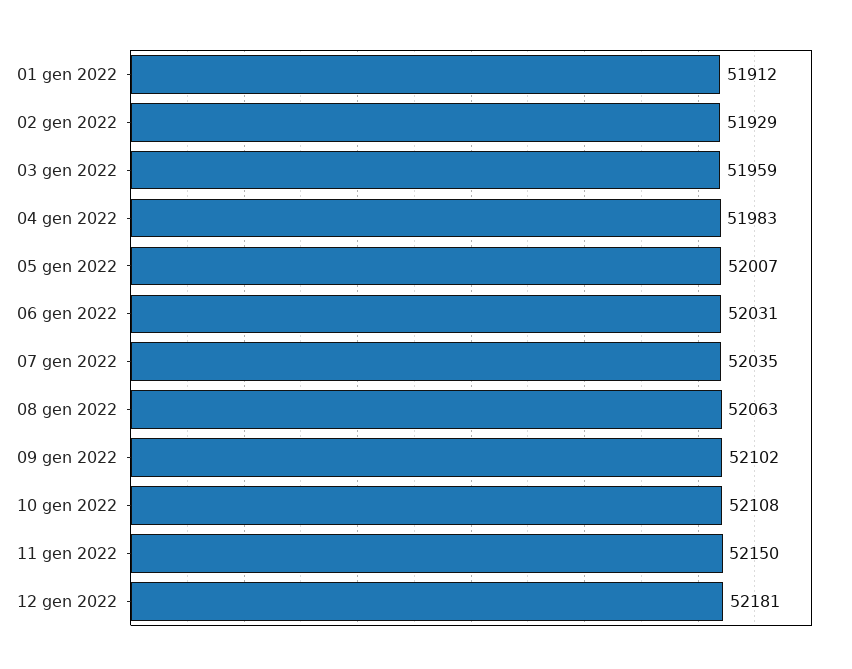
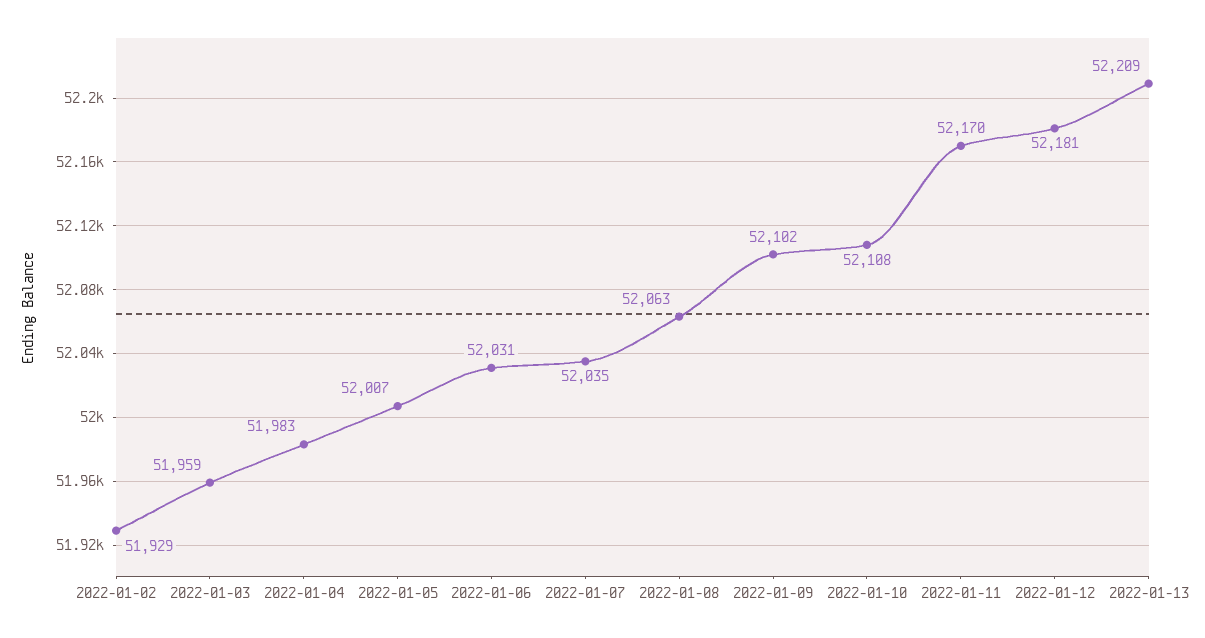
01 gen 2022: 51912 -> none
11 gen 2022: 52150 -> 52170
2022-01-13: none -> 52209

